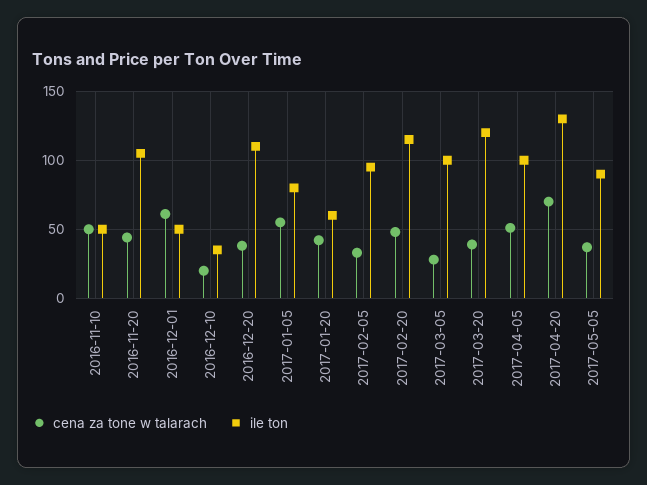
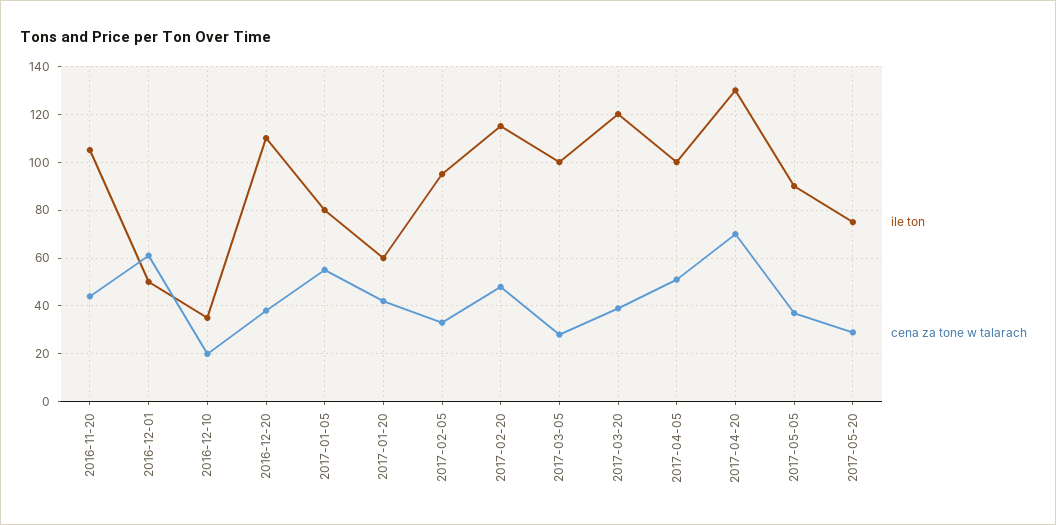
cena za tone w talarach, 2016-11-10: 50 -> none
ile ton, 2016-11-10: 50 -> none
ile ton, 2017-05-20: none -> 75
cena za tone w talarach, 2017-05-20: none -> 30

